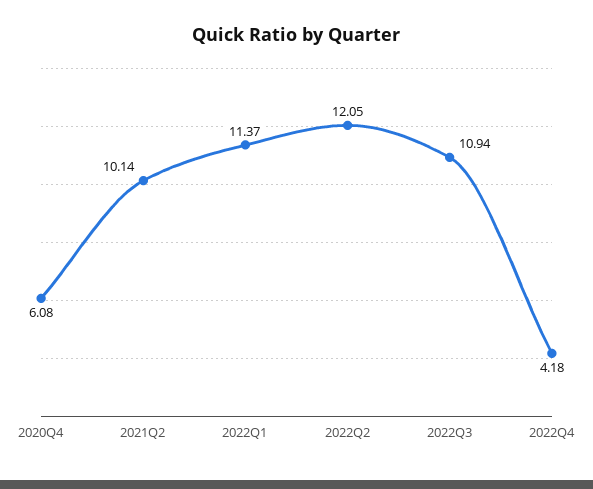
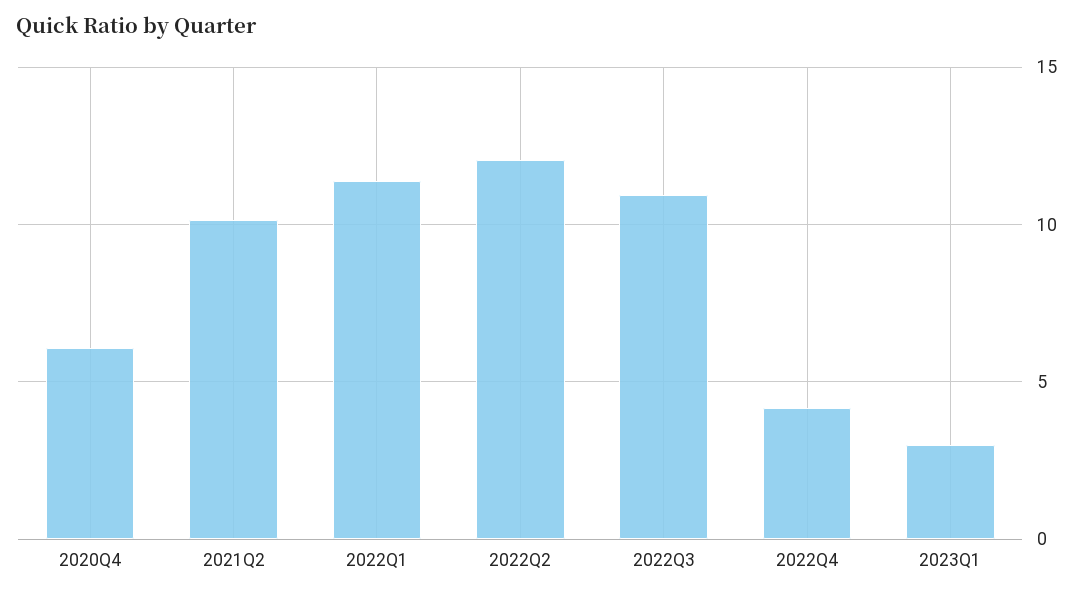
2023Q1: none -> 3

